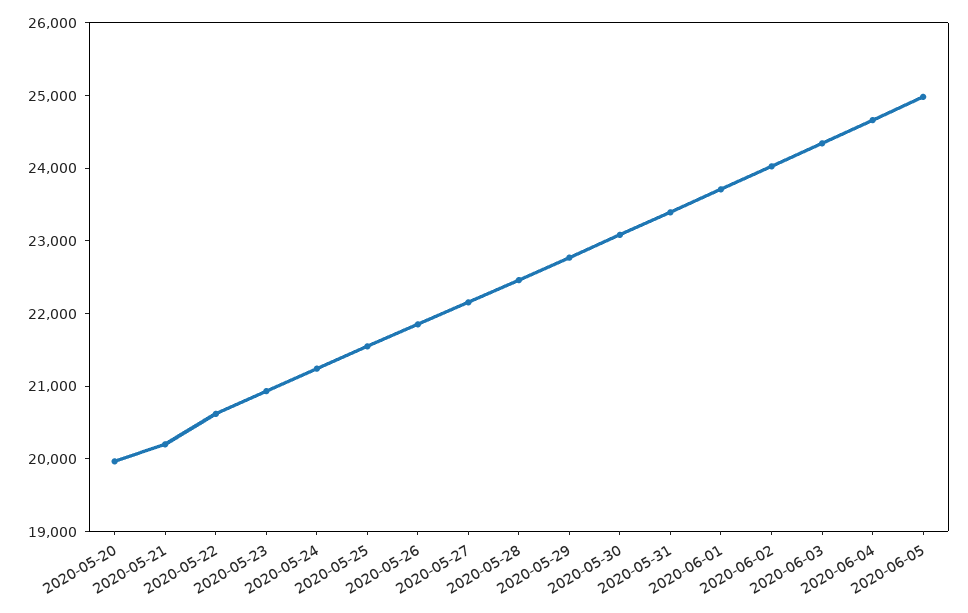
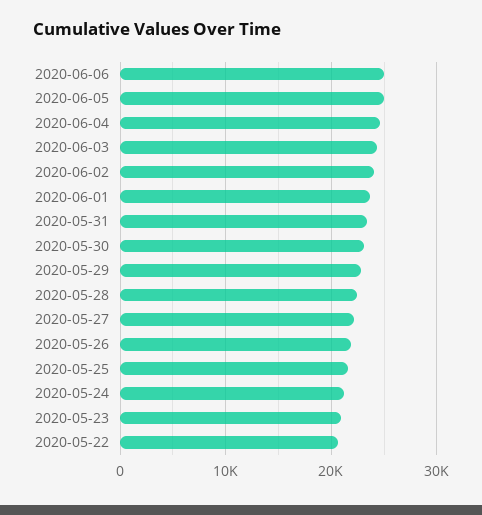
2020-05-20: 20000 -> none
2020-05-21: 20200 -> none
2020-06-06: none -> 25000

